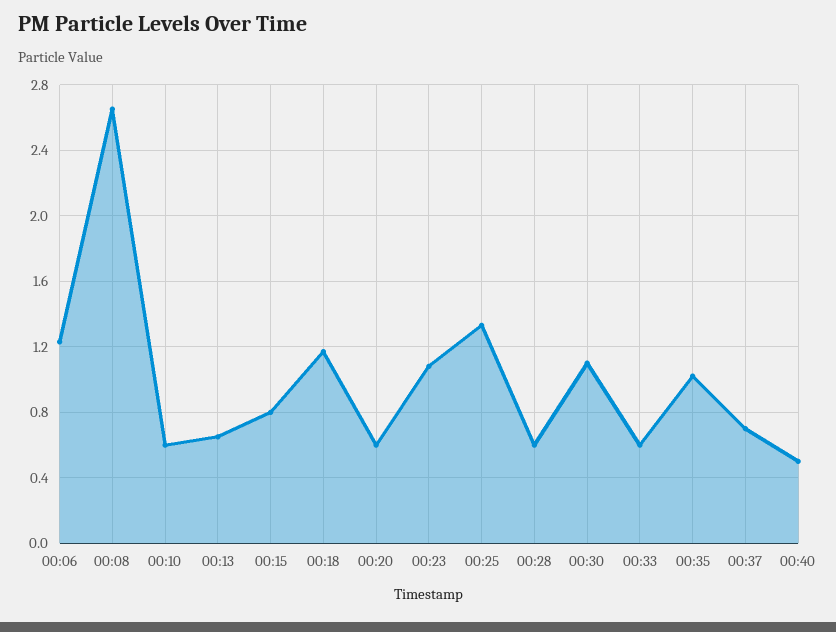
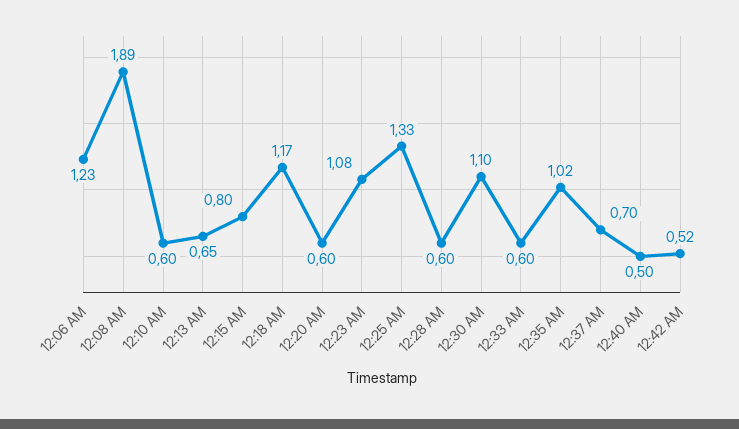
00:08: 2.65 -> 1.89
12:42 AM: none -> 0.52

